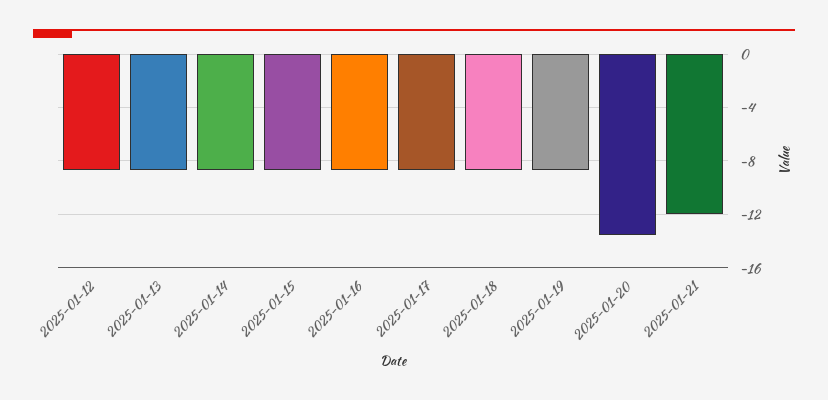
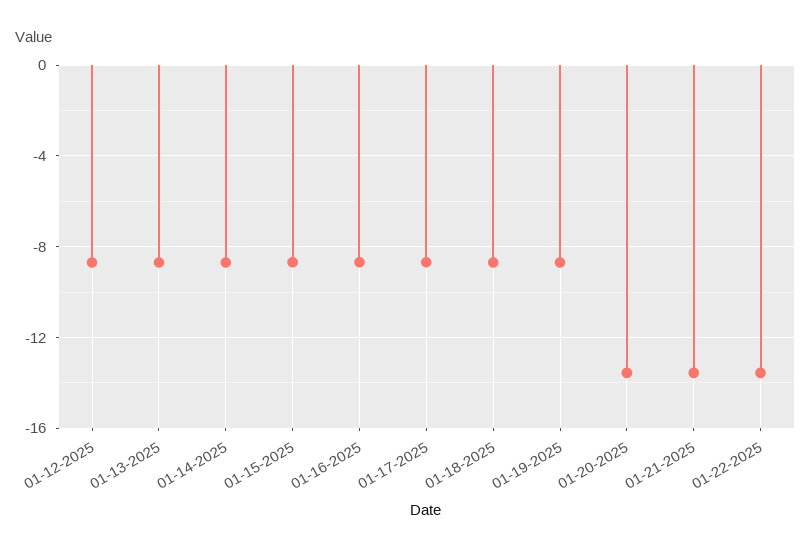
2025-01-21: -12 -> -13.5
01-22-2025: none -> -13.5

